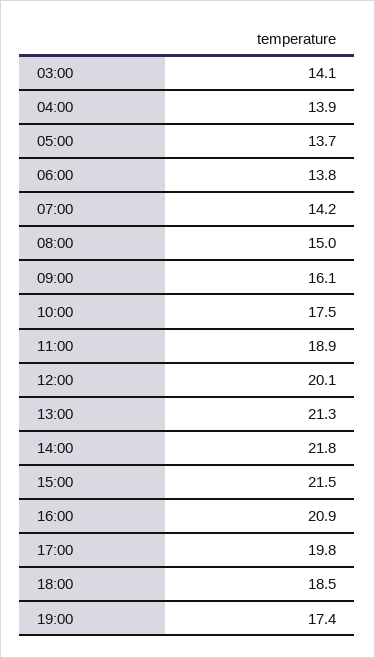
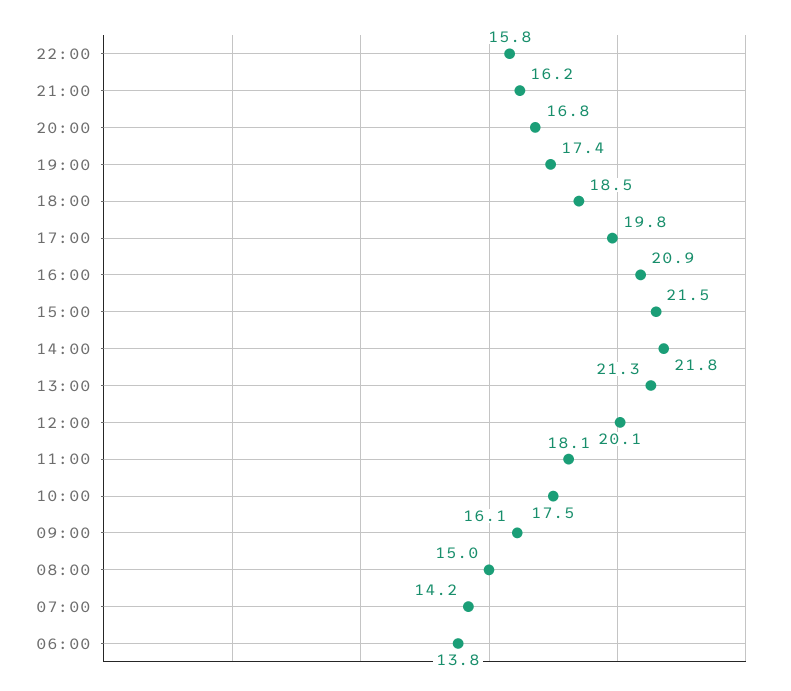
03:00: 14.1 -> none
04:00: 13.9 -> none
05:00: 13.7 -> none
11:00: 18.9 -> 18.1
22:00: none -> 15.8
21:00: none -> 16.2
20:00: none -> 16.8

